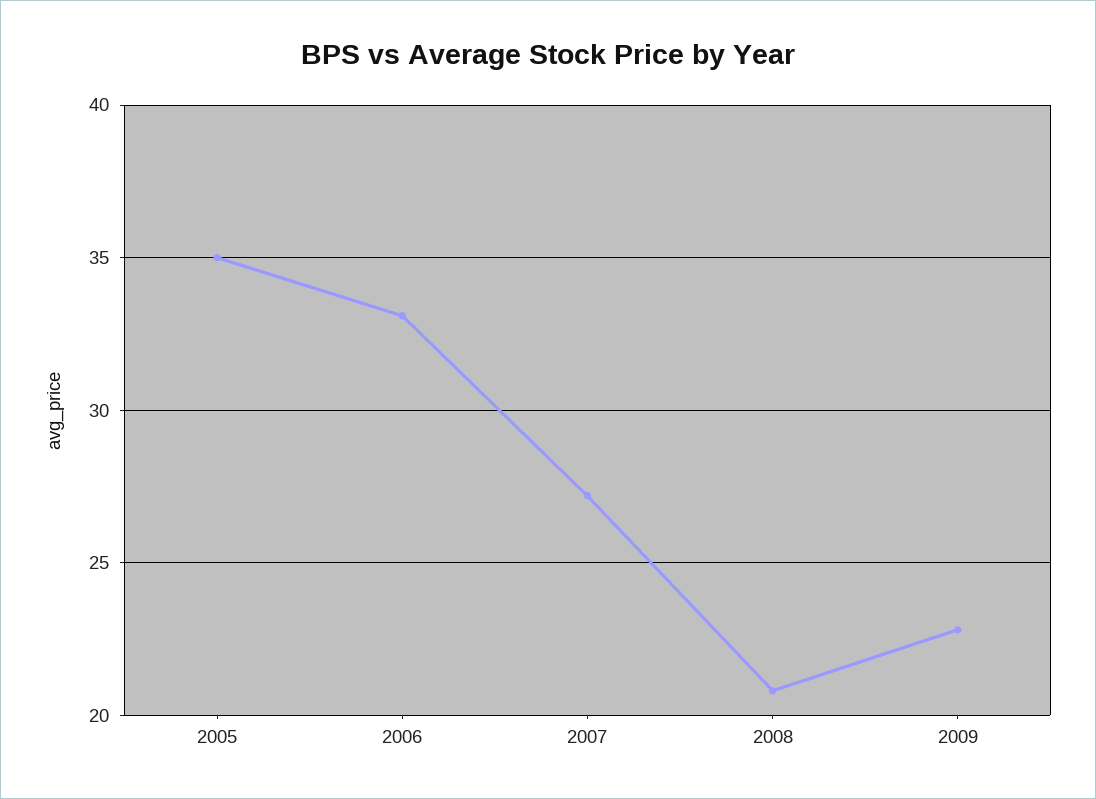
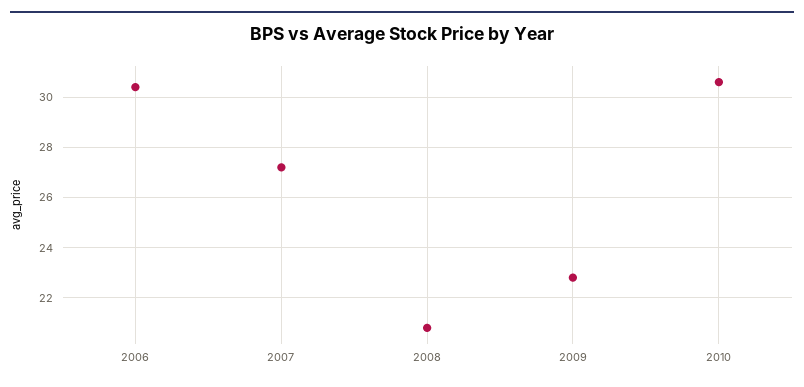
2005: 35 -> none
2006: 33 -> 30.5
2010: none -> 30.5

